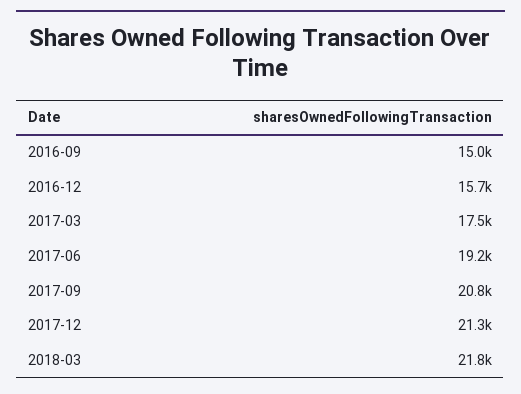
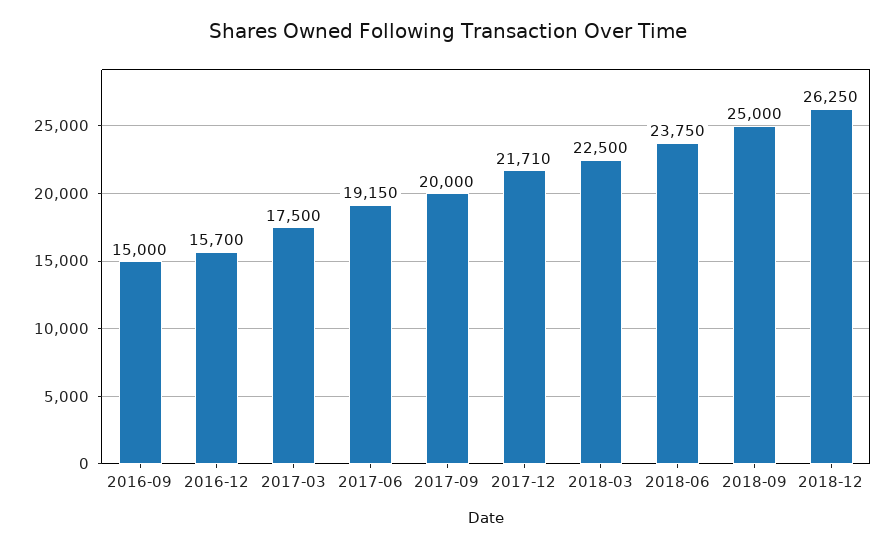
2017-09: 20800 -> 20000
2017-12: 21300 -> 21710
2018-03: 21800 -> 22500
2018-06: none -> 23750
2018-09: none -> 25000
2018-12: none -> 26250

